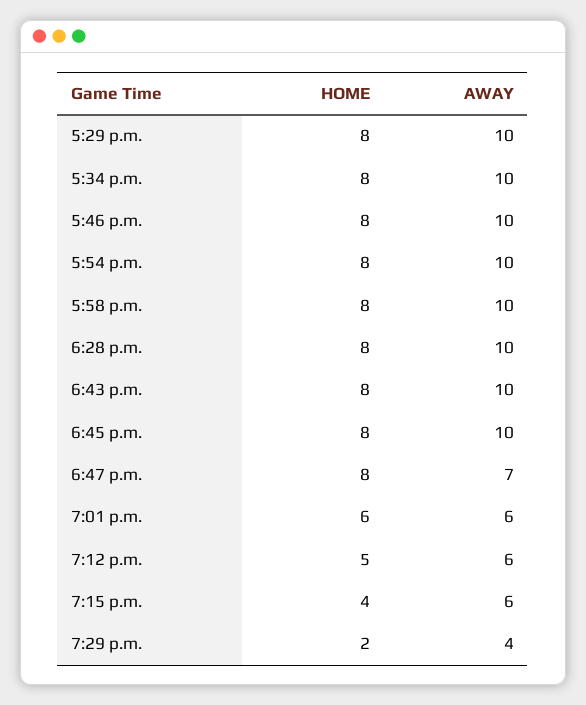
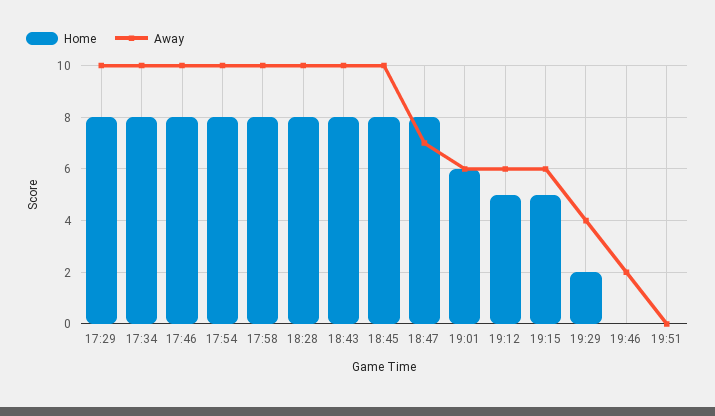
HOME, 7:15 p.m.: 4 -> 5
HOME, 19:46: none -> 0
AWAY, 19:46: none -> 2
HOME, 19:51: none -> 0
AWAY, 19:51: none -> 0

